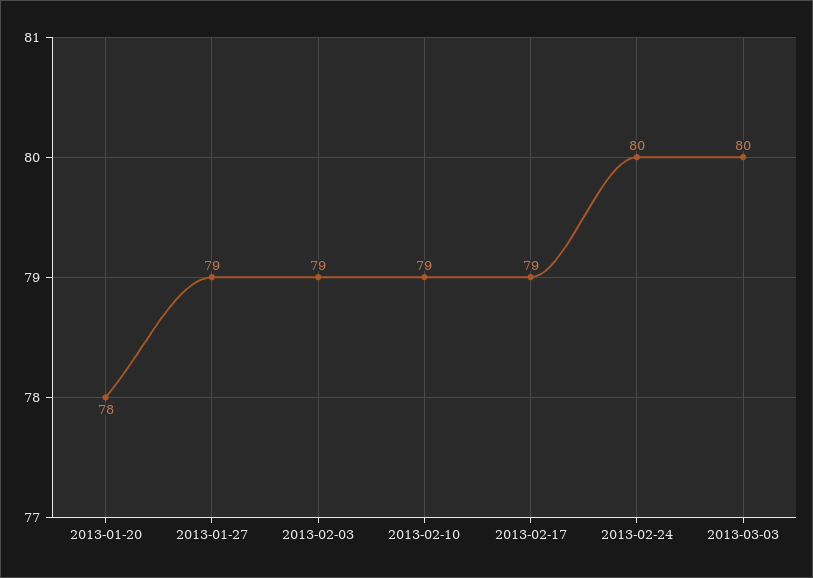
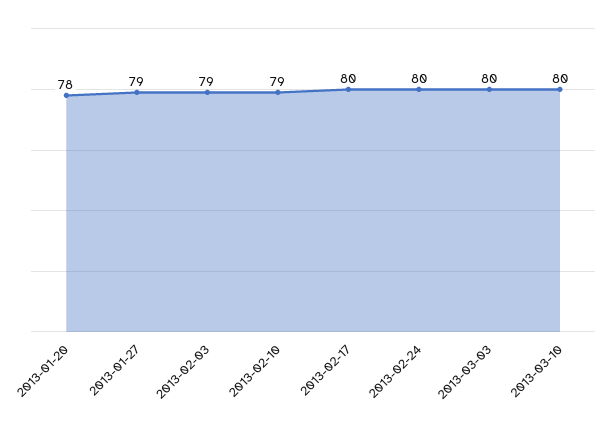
2013-02-17: 79 -> 80
2013-03-10: none -> 80

